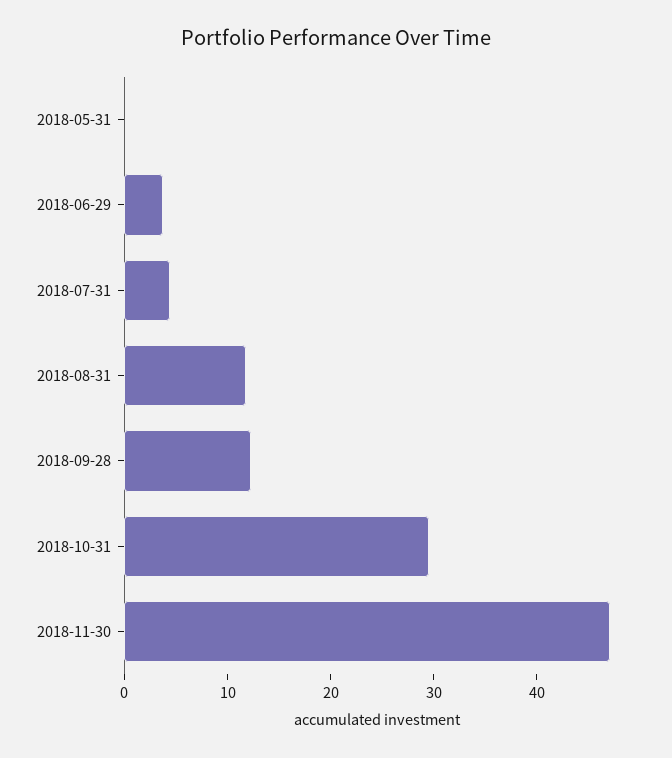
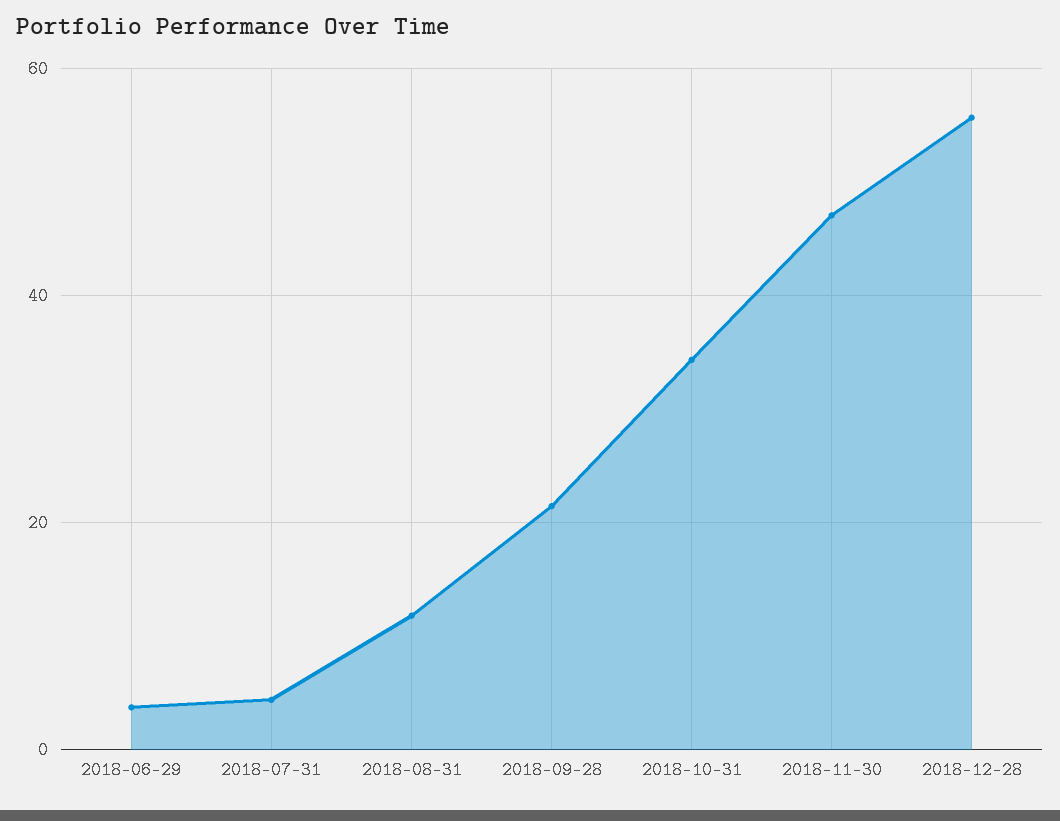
2018-05-31: 0 -> none
2018-09-28: 12 -> 22
2018-10-31: 30 -> 34
2018-12-28: none -> 56

